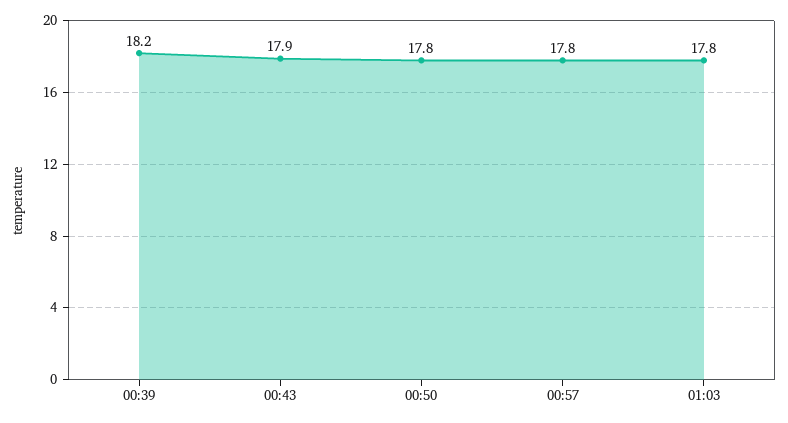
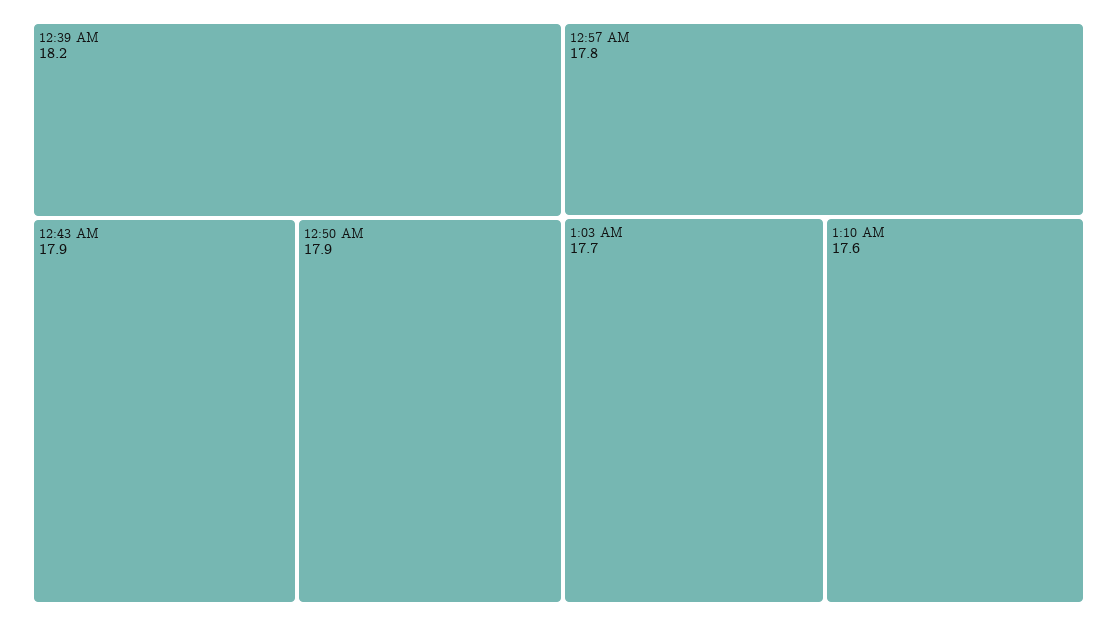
00:50: 17.8 -> 17.9
01:03: 17.8 -> 17.7
1:10 AM: none -> 17.6

